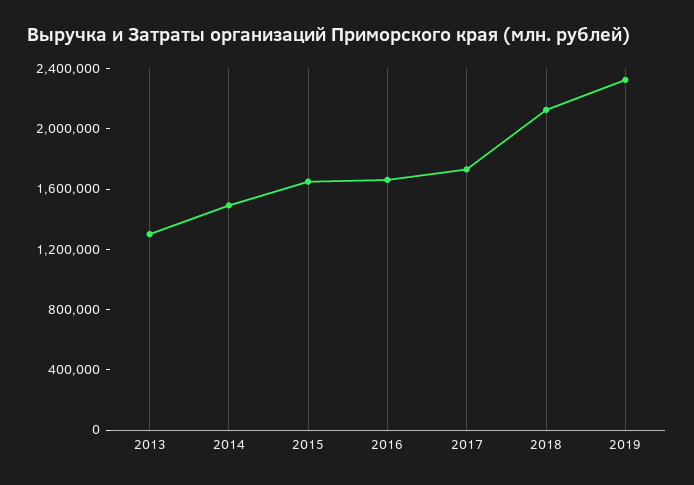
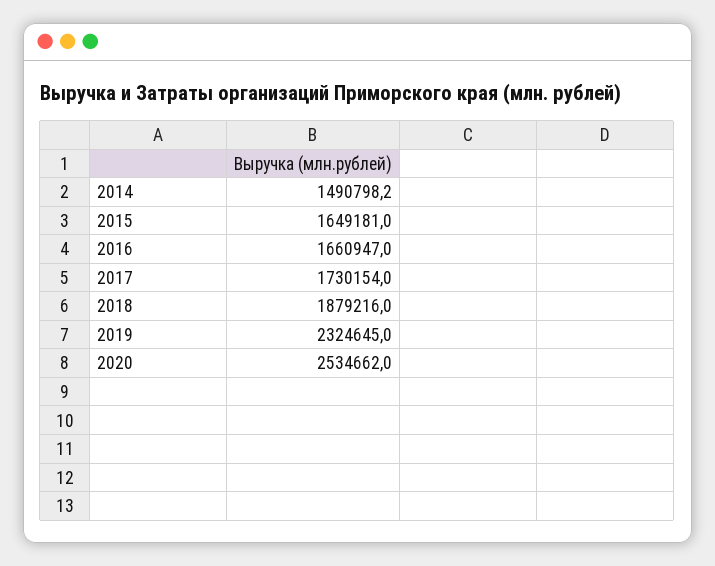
2013: 1300000 -> none
2018: 2100000 -> 1879216
2020: none -> 2534662

